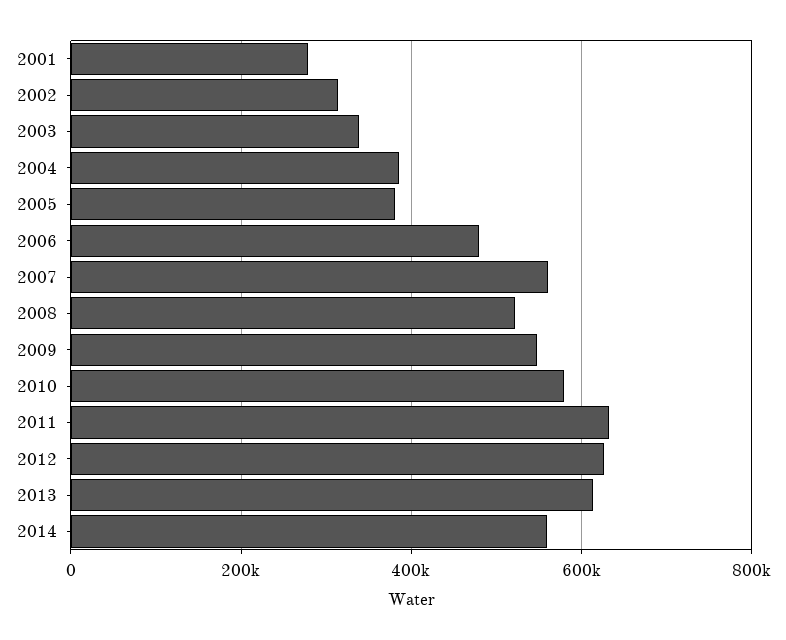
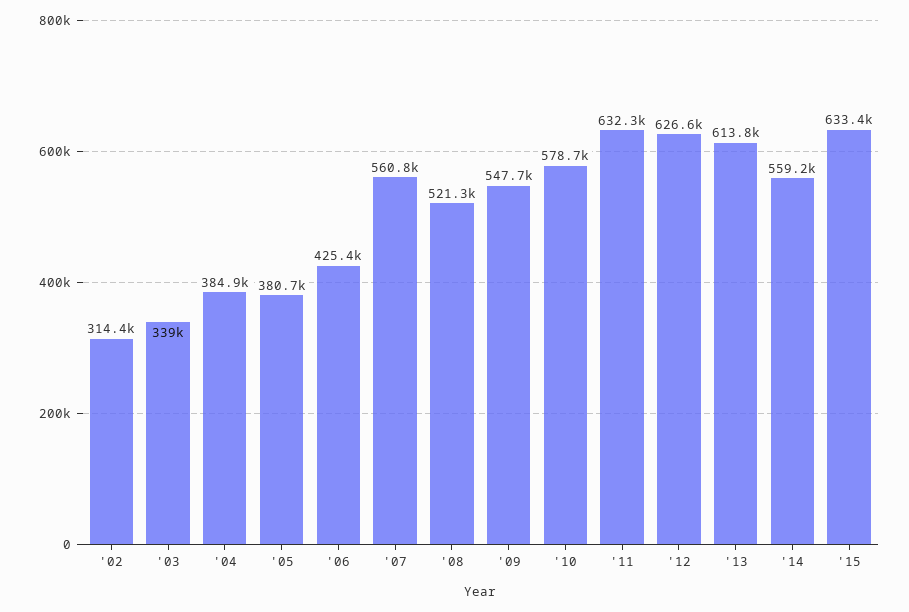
2001: 280000 -> none
2006: 480000 -> 425400
'15: none -> 633400

